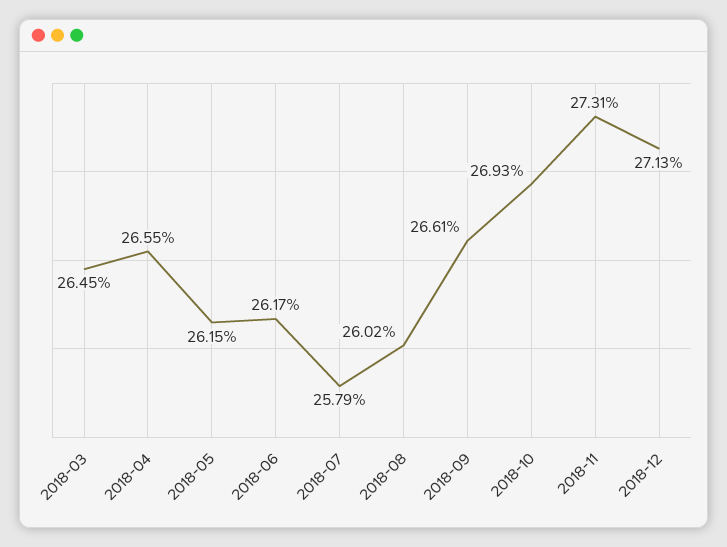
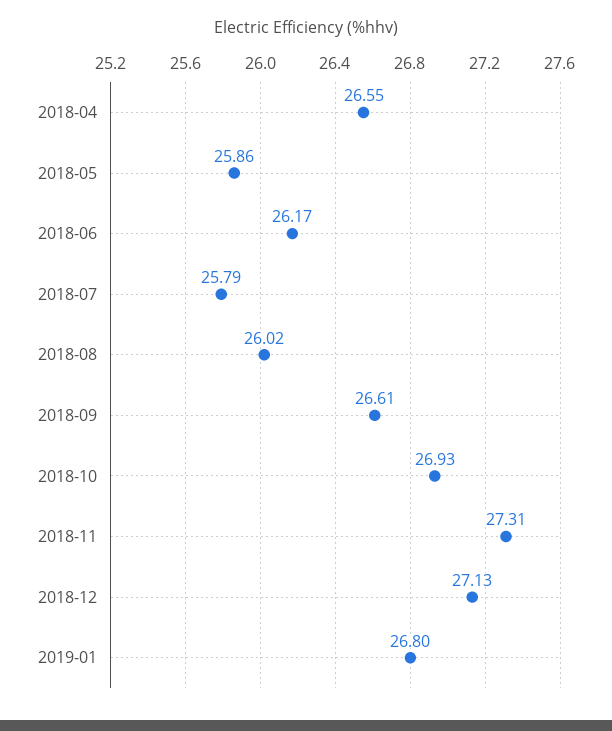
2018-03: 26.45 -> none
2018-05: 26.15 -> 25.86
2019-01: none -> 26.8

